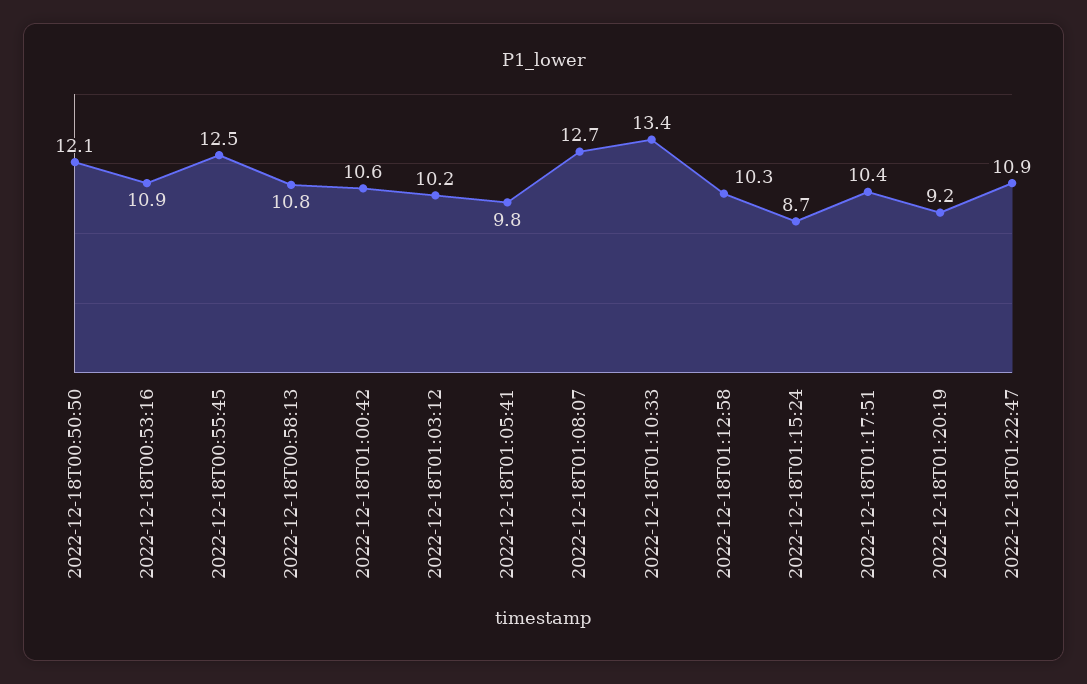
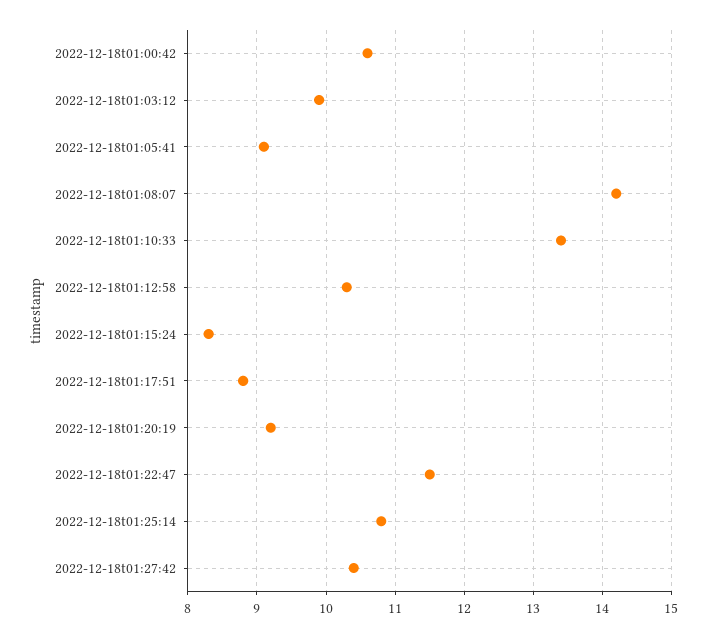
2022-12-18T00:50:50: 12.1 -> none
2022-12-18T00:53:16: 10.9 -> none
2022-12-18T00:55:45: 12.5 -> none
2022-12-18T00:58:13: 10.8 -> none
2022-12-18T01:03:12: 10.2 -> 9.9
2022-12-18T01:05:41: 9.8 -> 9.1
2022-12-18T01:08:07: 12.7 -> 14.2
2022-12-18T01:15:24: 8.7 -> 8.3
2022-12-18T01:17:51: 10.4 -> 8.8
2022-12-18T01:22:47: 10.9 -> 11.5
2022-12-18t01:25:14: none -> 10.8
2022-12-18t01:27:42: none -> 10.4

